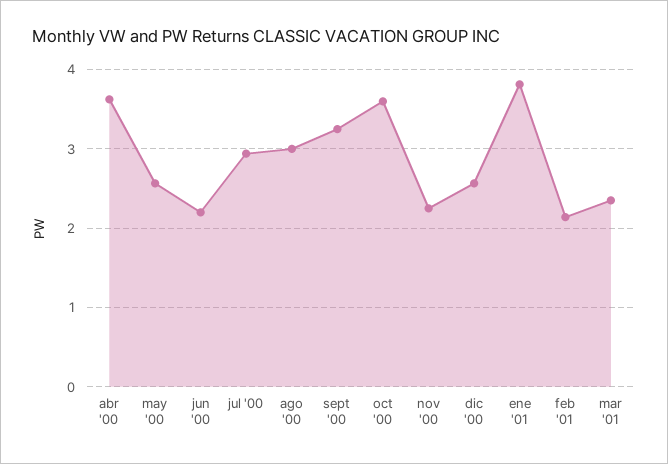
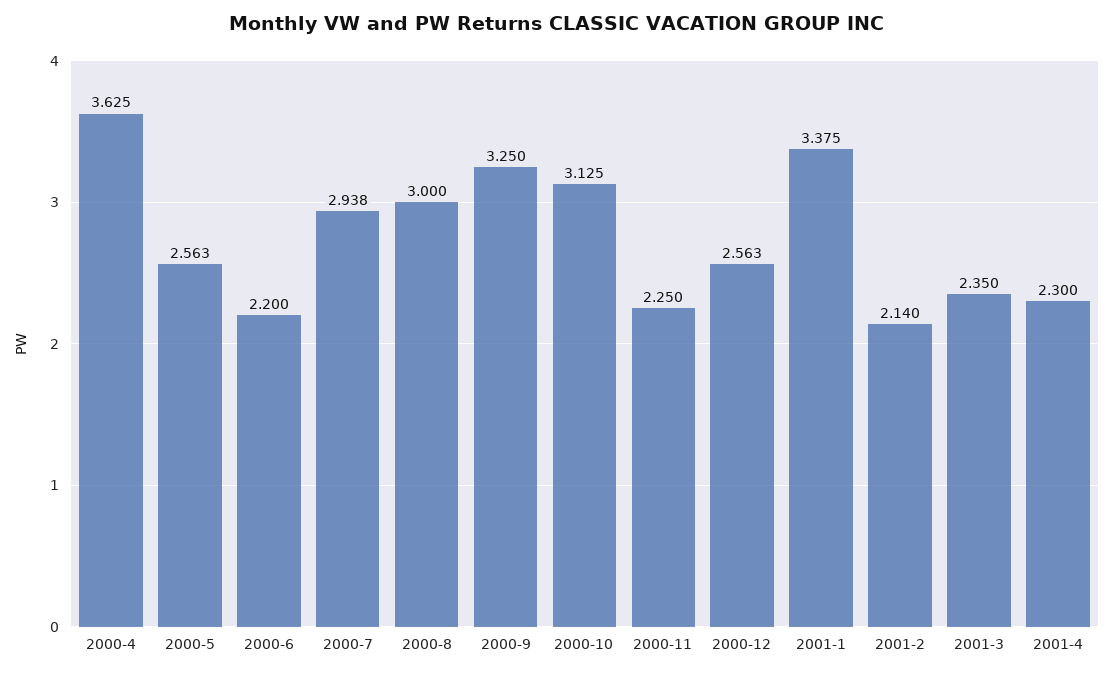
oct '00: 3.6 -> 3.125
ene '01: 3.8 -> 3.375
2001-4: none -> 2.3

